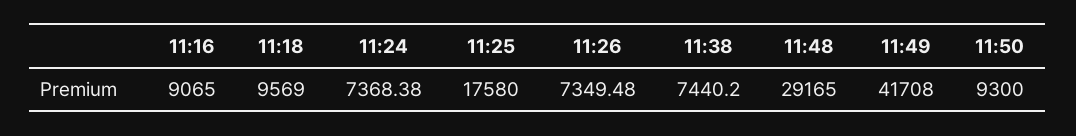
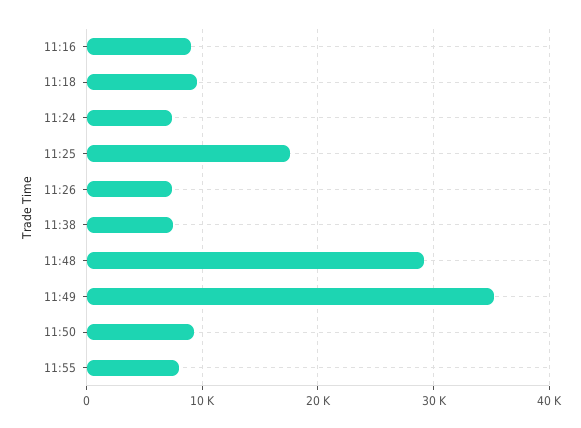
11:49: 41708 -> 35000
11:55: none -> 8000

